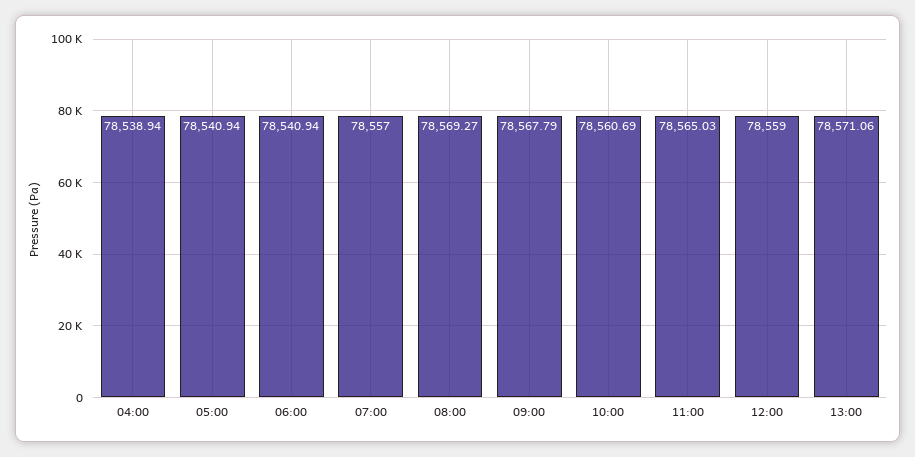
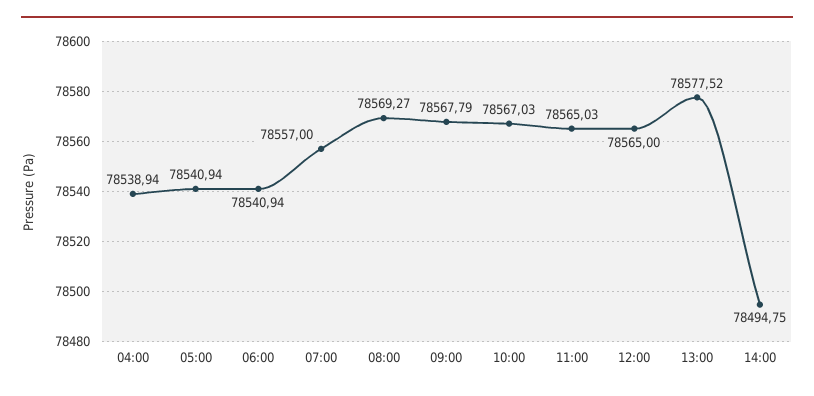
10:00: 78560.69 -> 78567.03
12:00: 78559 -> 78565
13:00: 78571.06 -> 78577.52
14:00: none -> 78494.75

